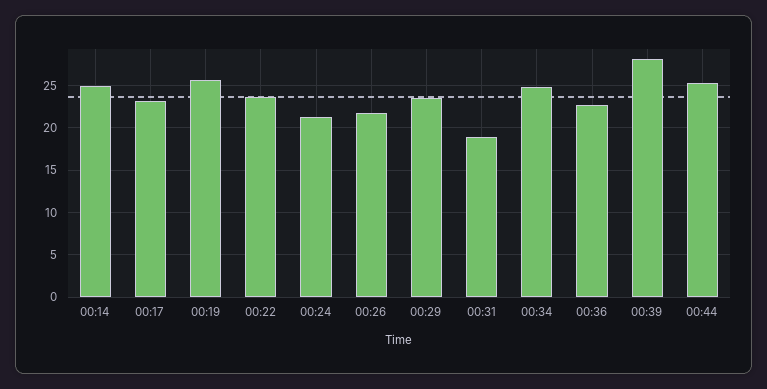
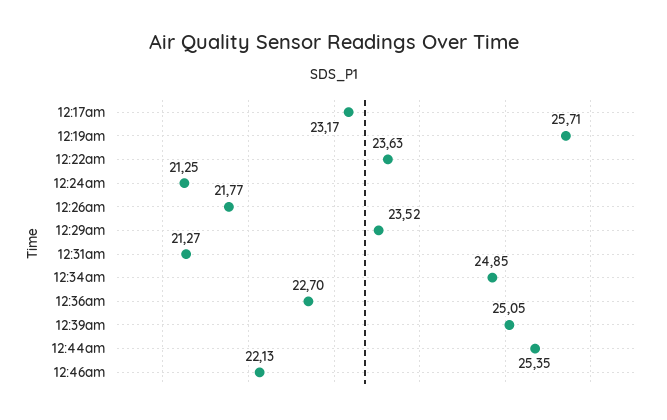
00:14: 25 -> none
00:31: 19 -> 21.27
00:39: 28 -> 25.05
12:46am: none -> 22.13

